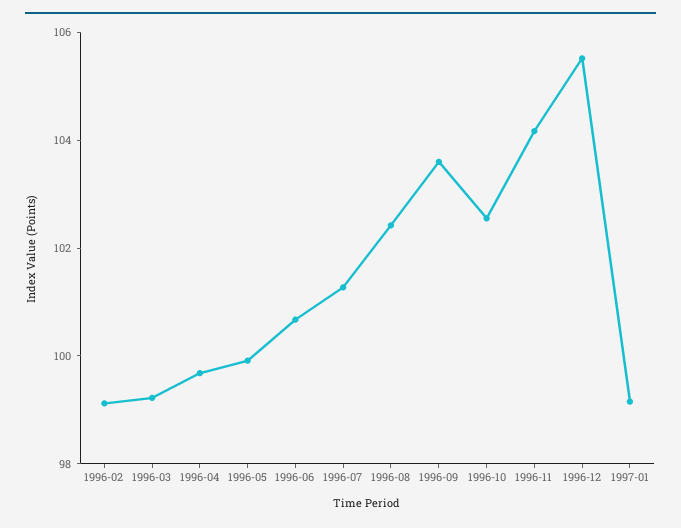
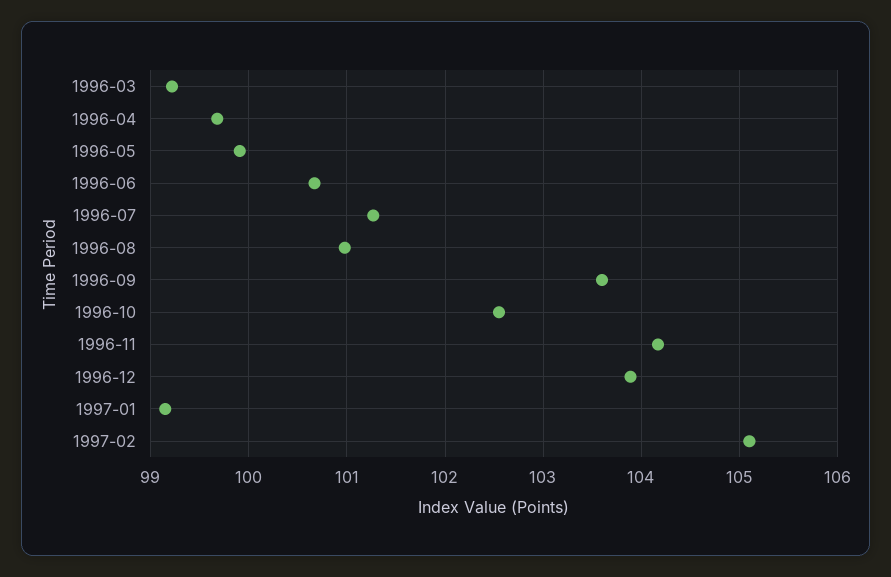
1996-02: 99 -> none
1996-08: 102.5 -> 101
1996-12: 105.5 -> 103.9
1997-02: none -> 105.1

